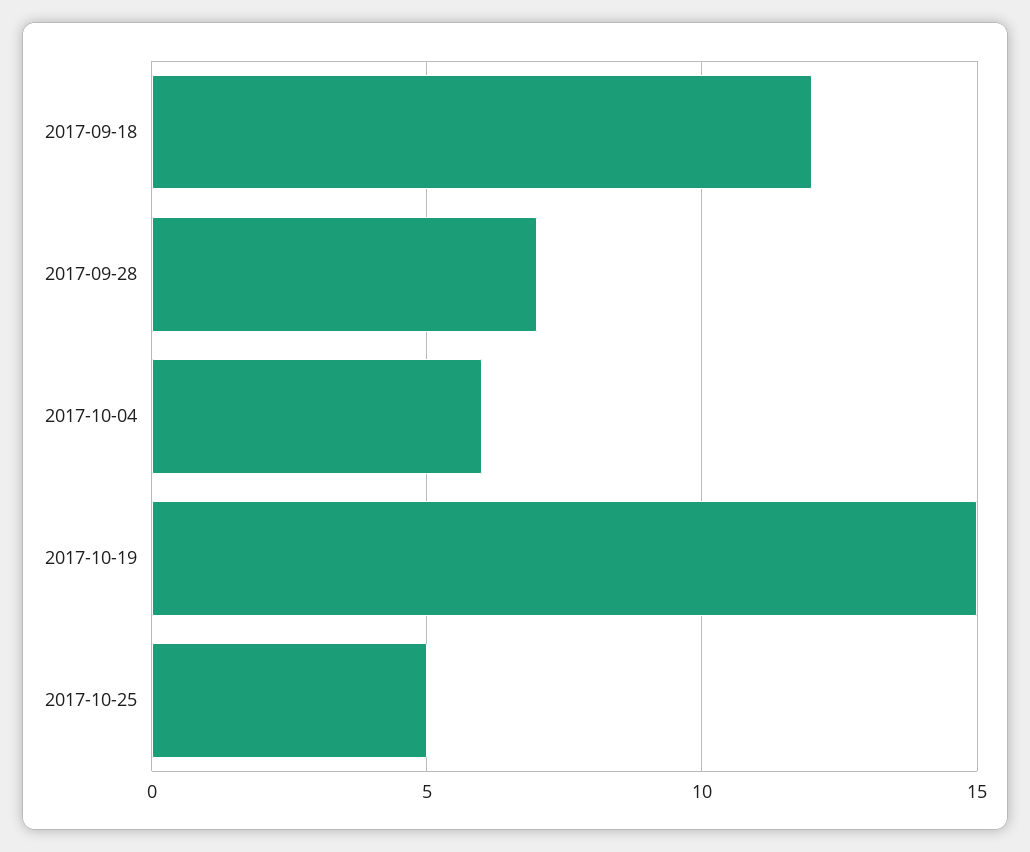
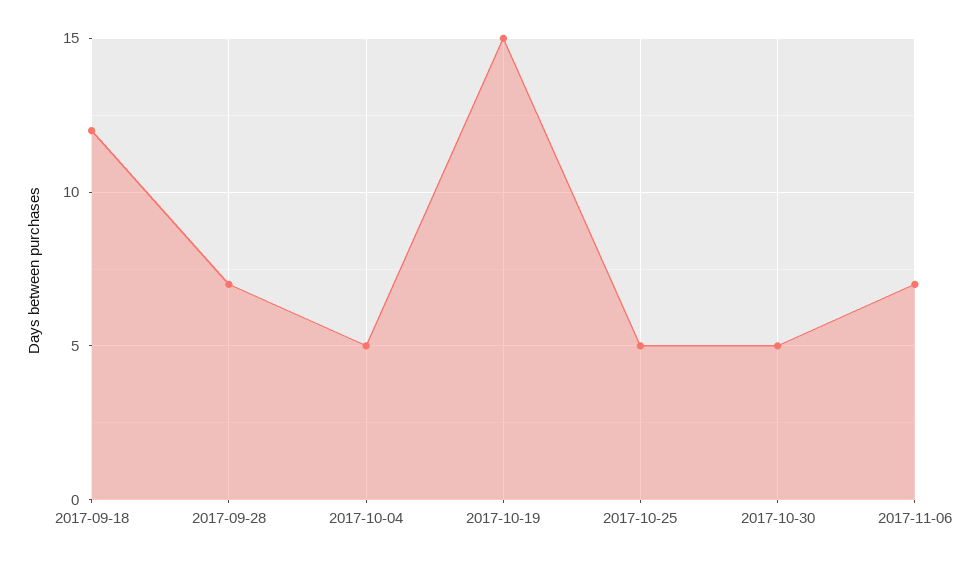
2017-10-04: 6 -> 5
2017-10-30: none -> 5
2017-11-06: none -> 7

